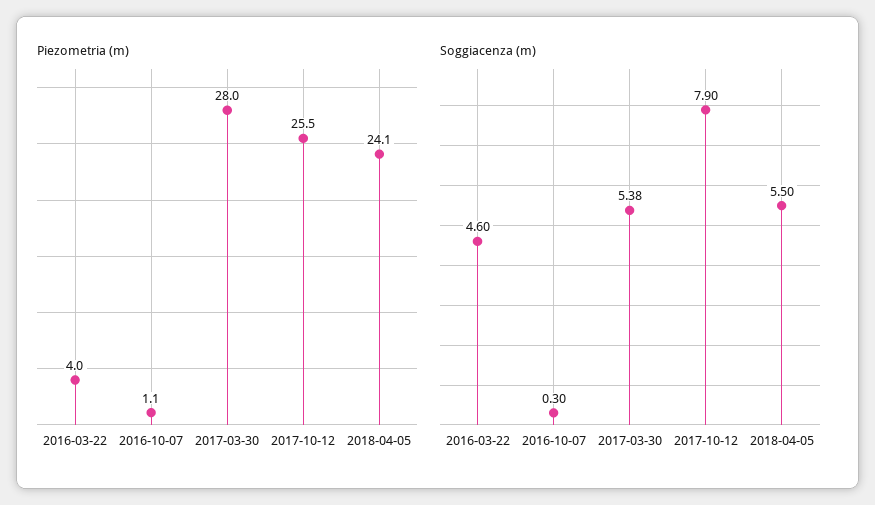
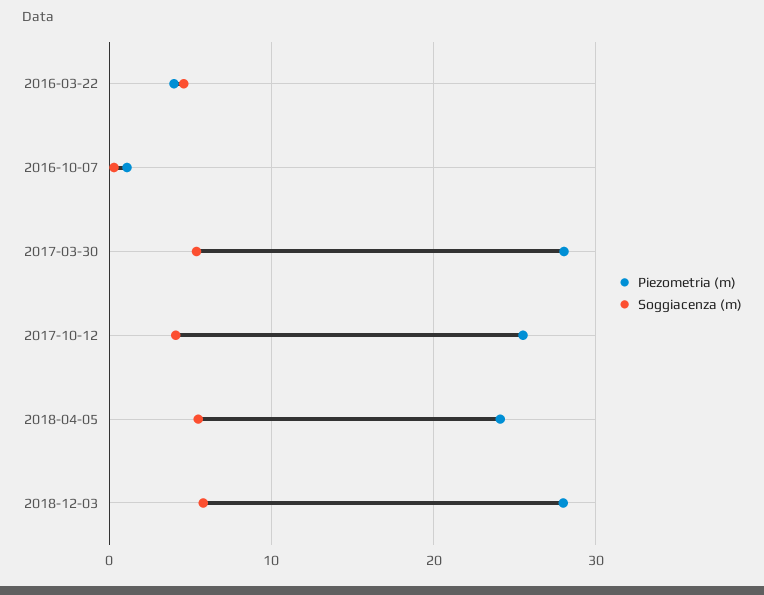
Soggiacenza (m), 2017-10-12: 7.9 -> 4
Piezometria (m), 2018-12-03: none -> 28
Soggiacenza (m), 2018-12-03: none -> 6

